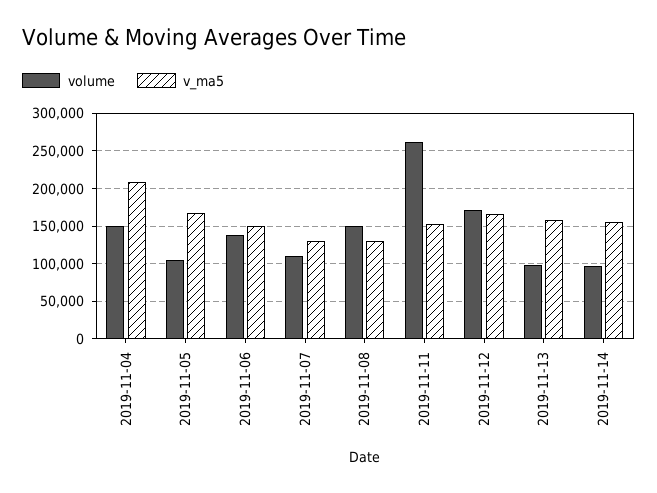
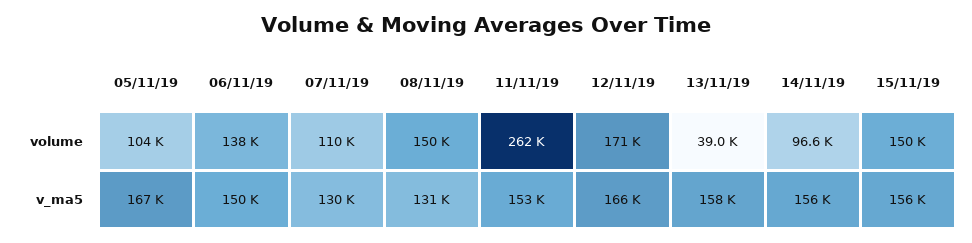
volume, 2019-11-04: 150000 -> none
v_ma5, 2019-11-04: 210000 -> none
volume, 2019-11-13: 100000 -> 39000
volume, 15/11/19: none -> 150000
v_ma5, 15/11/19: none -> 156000

